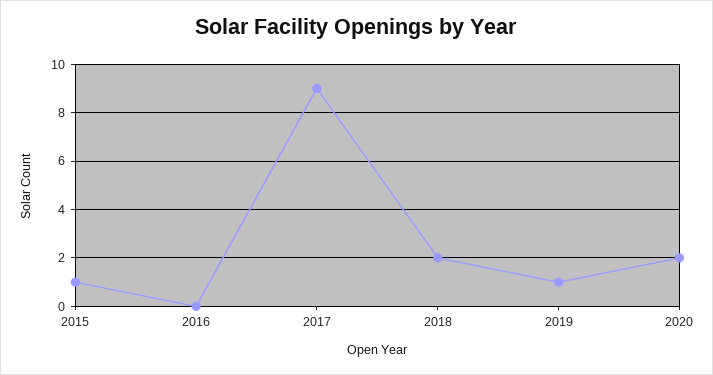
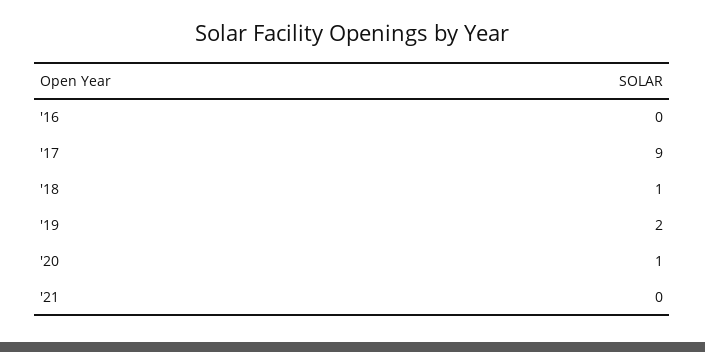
2015: 1 -> none
2018: 2 -> 1
2019: 1 -> 2
2020: 2 -> 1
'21: none -> 0

